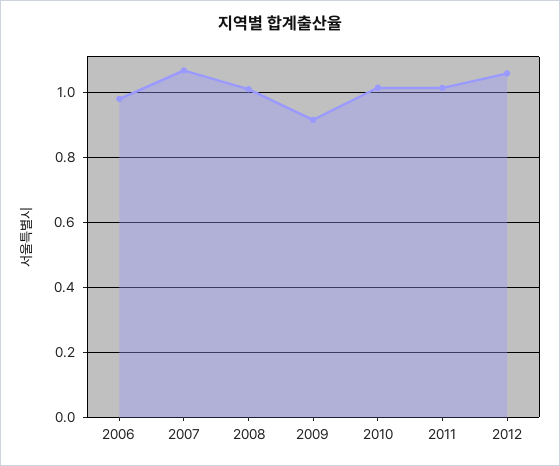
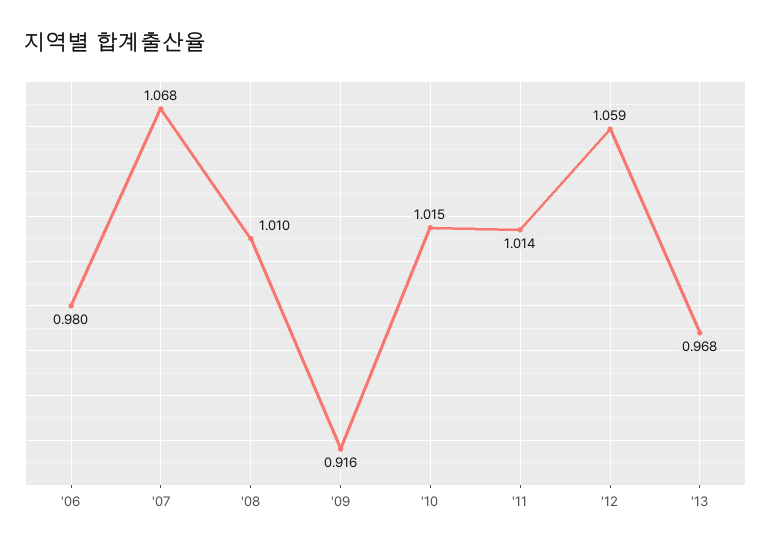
'13: none -> 0.968

